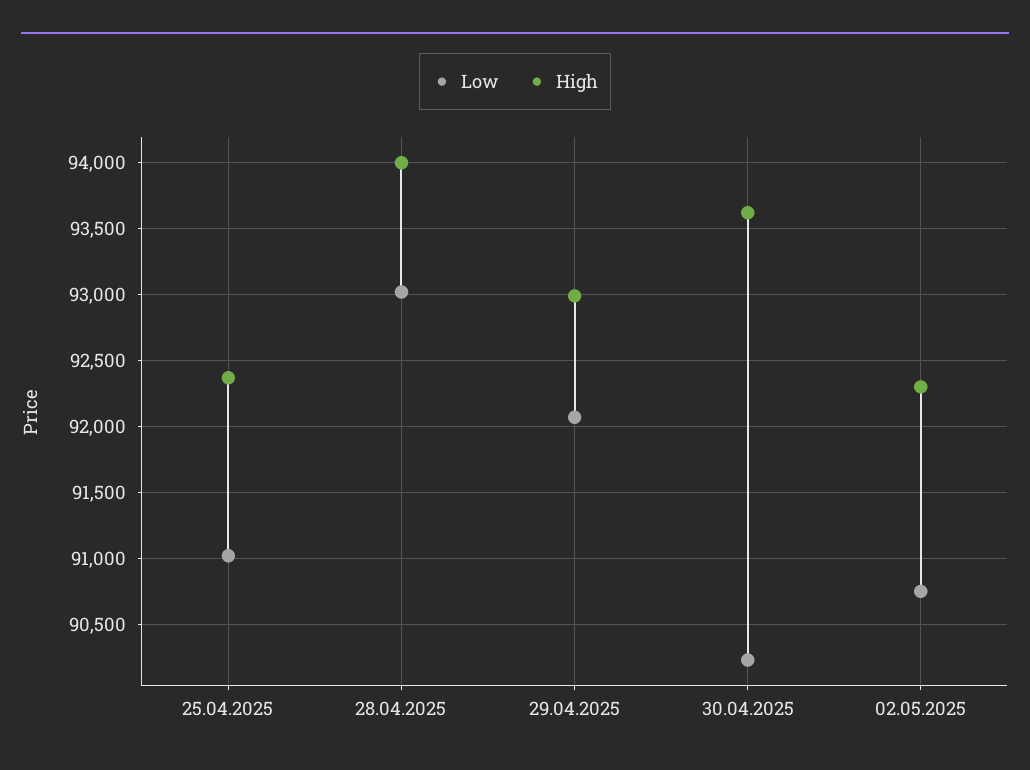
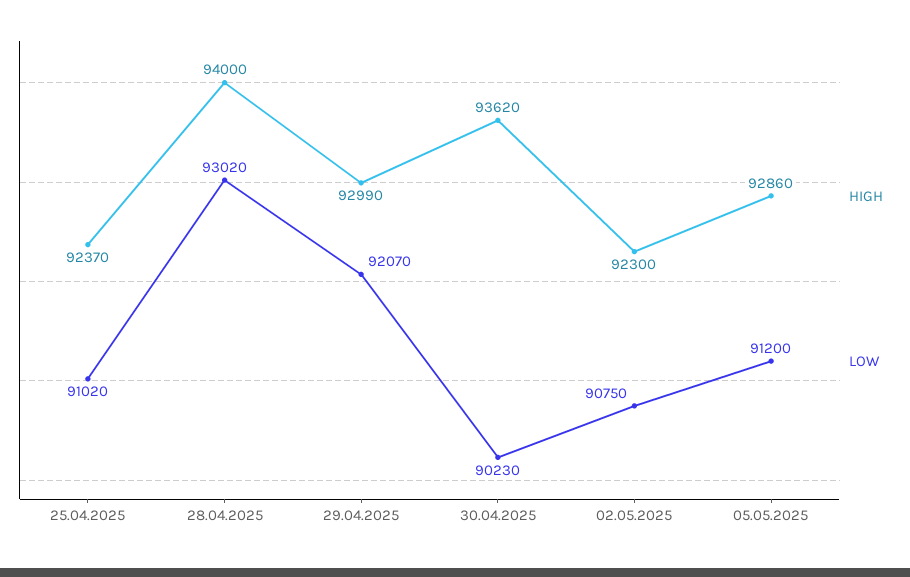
High, 05.05.2025: none -> 92860
Low, 05.05.2025: none -> 91200

